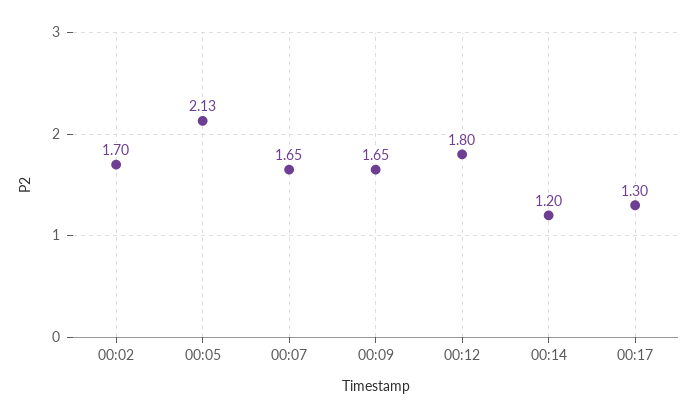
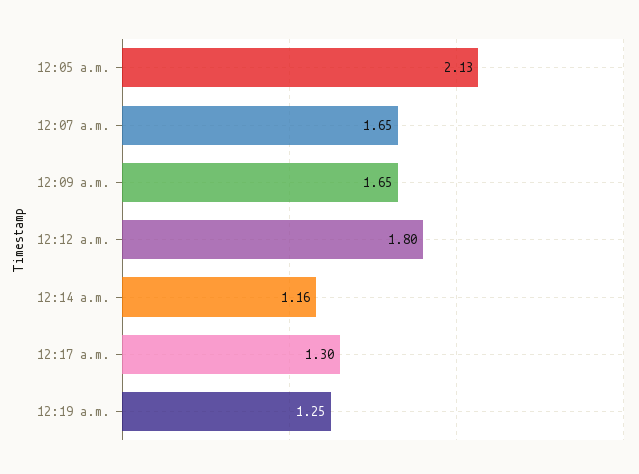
00:02: 1.7 -> none
00:14: 1.2 -> 1.16
12:19 a.m.: none -> 1.25

